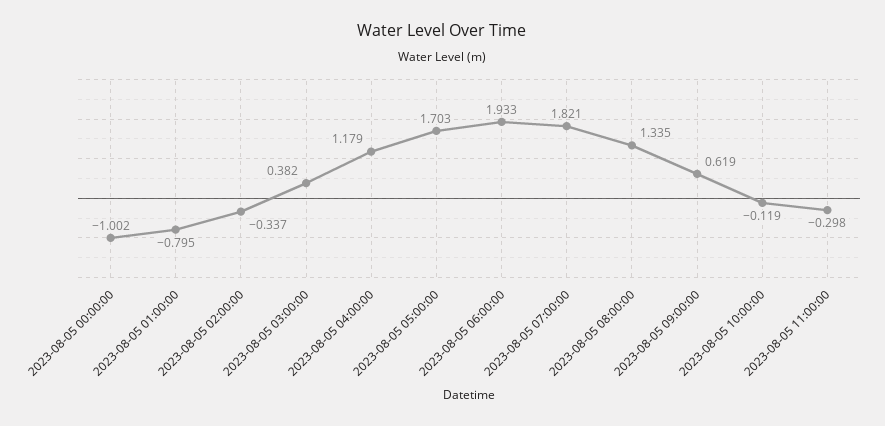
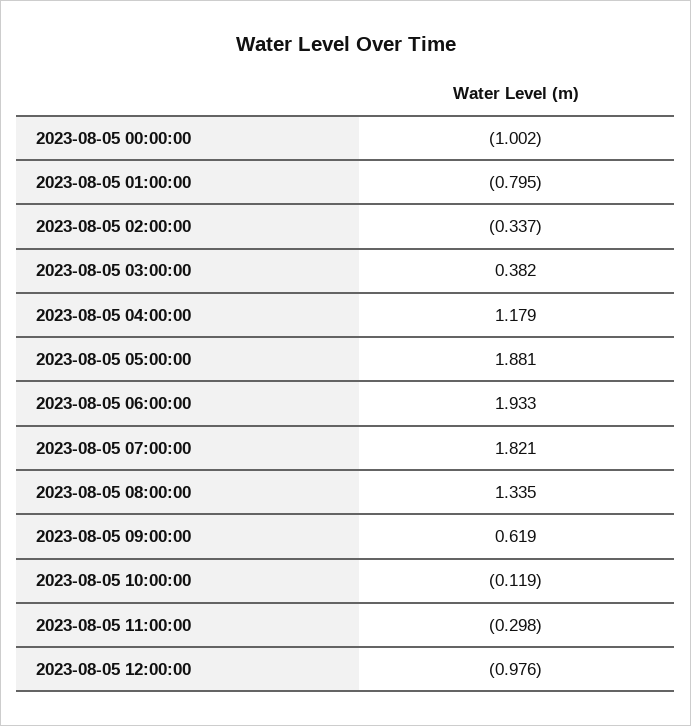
2023-08-05 05:00:00: 1.703 -> 1.881
2023-08-05 12:00:00: none -> -0.976

